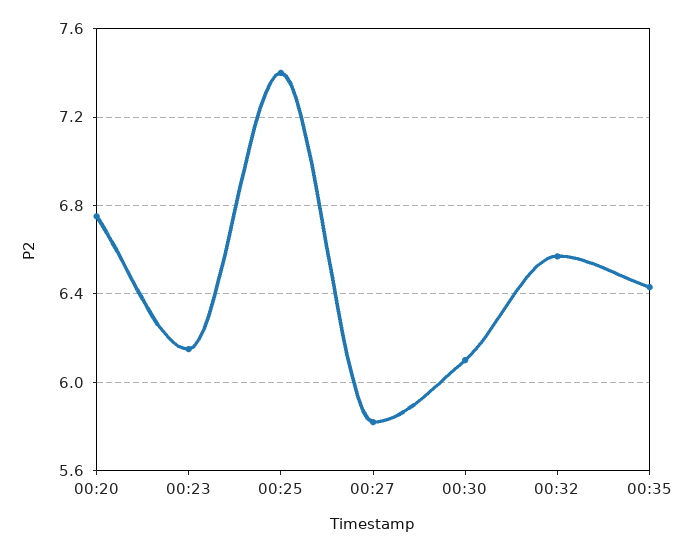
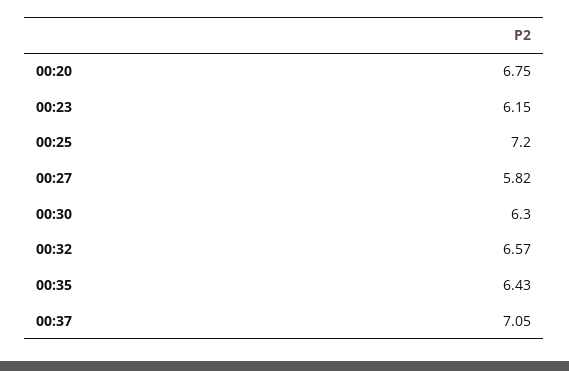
00:25: 7.4 -> 7.2
00:30: 6.1 -> 6.3
00:37: none -> 7.05

